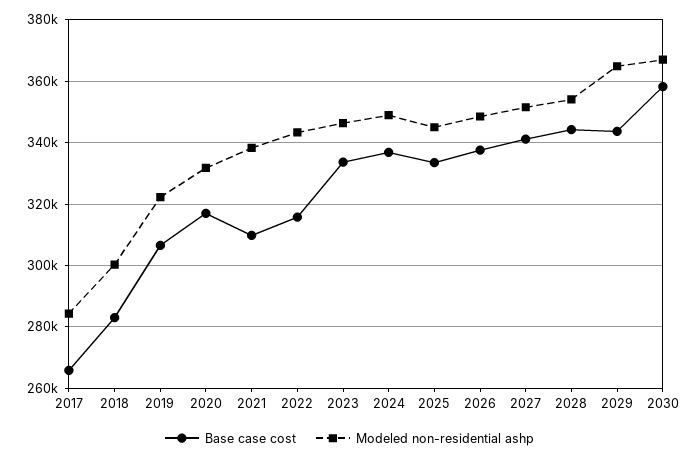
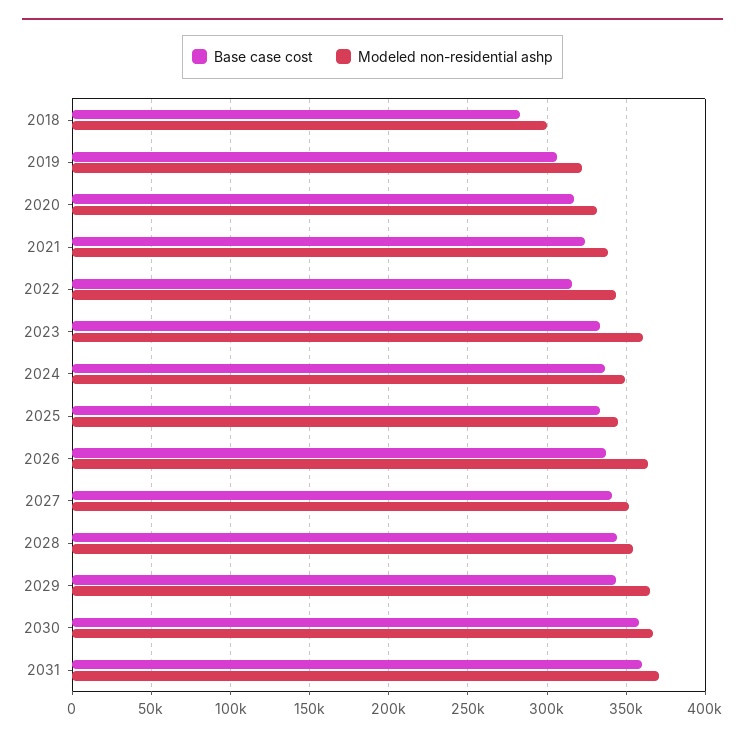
Base case cost, 2017: 266000 -> none
Modeled non-residential ashp, 2017: 284000 -> none
Base case cost, 2021: 310000 -> 325000
Modeled non-residential ashp, 2023: 346000 -> 360000
Modeled non-residential ashp, 2026: 348000 -> 365000
Base case cost, 2031: none -> 360000
Modeled non-residential ashp, 2031: none -> 370000

